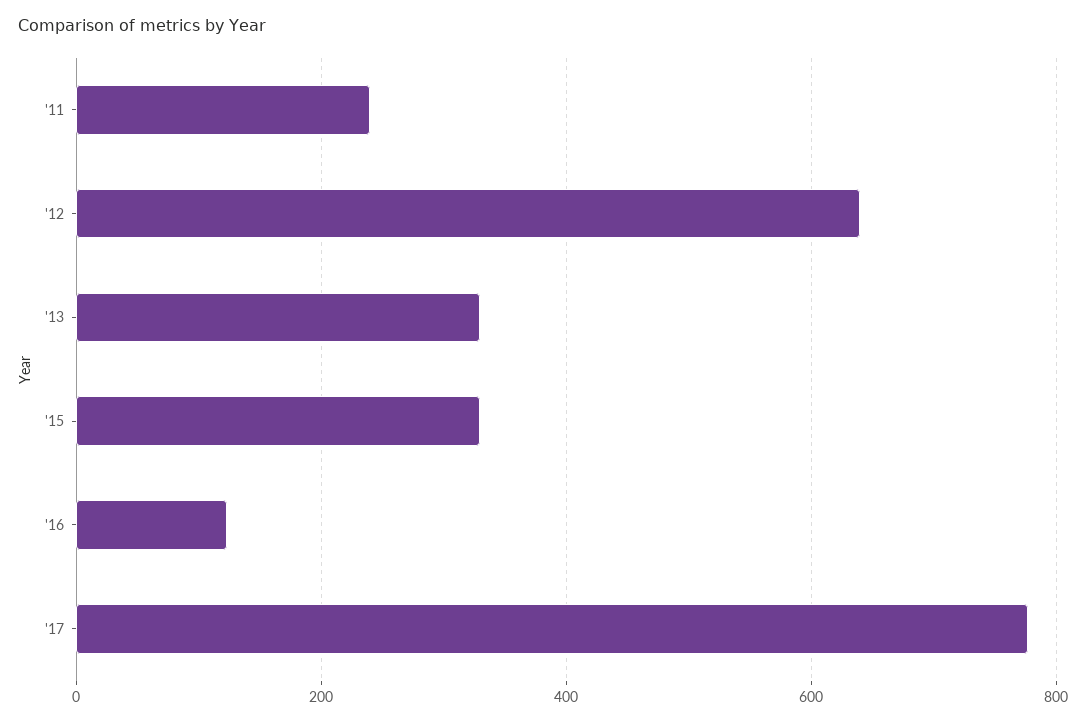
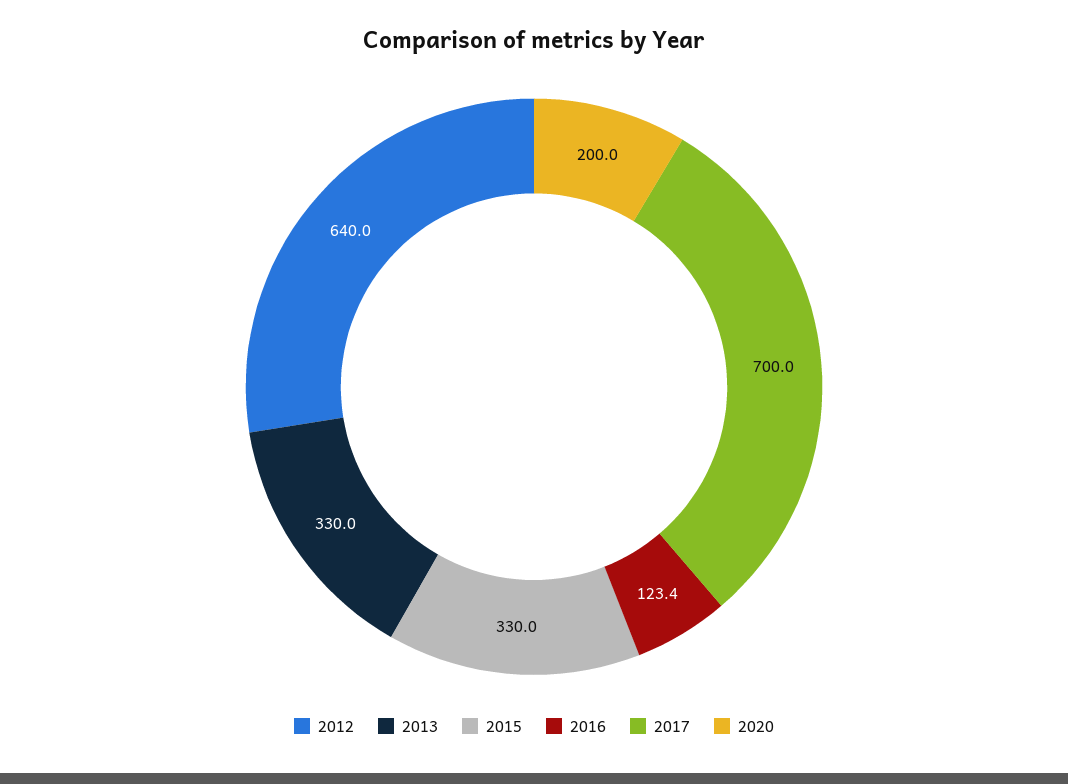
'11: 240 -> none
'17: 780 -> 700
2020: none -> 200

